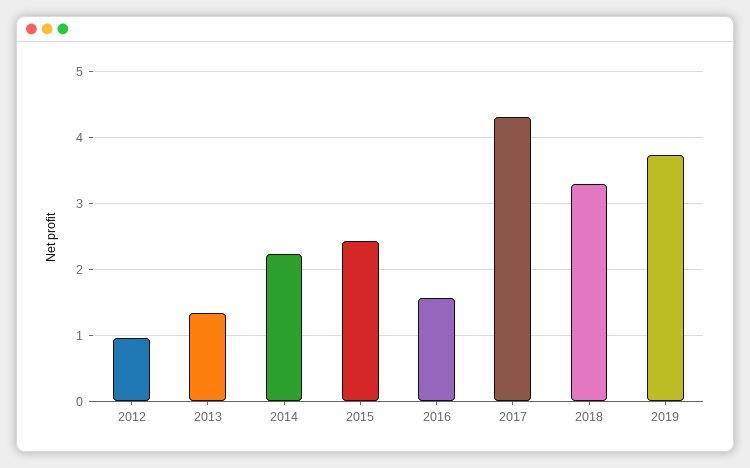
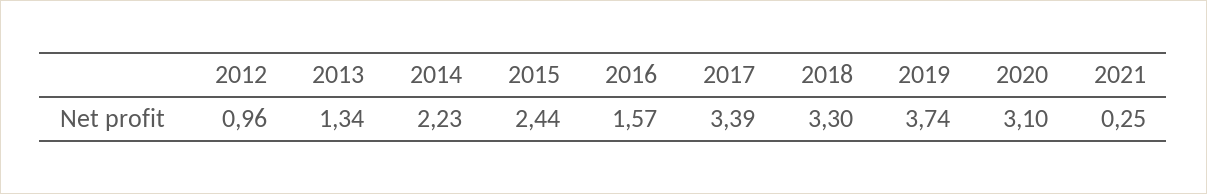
2017: 4.3 -> 3.39
2020: none -> 3.1
2021: none -> 0.25

